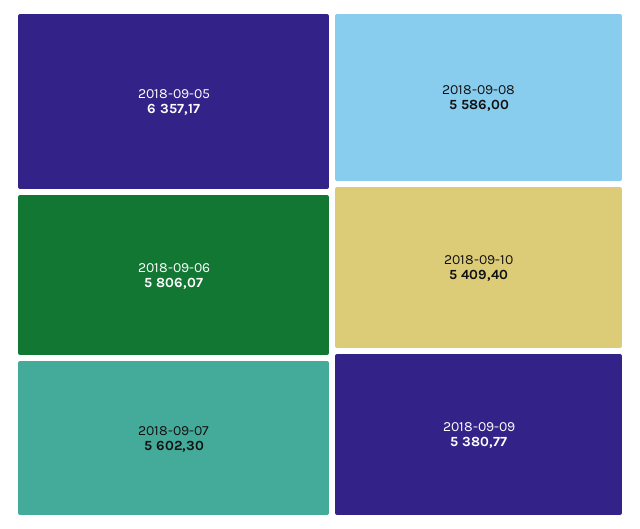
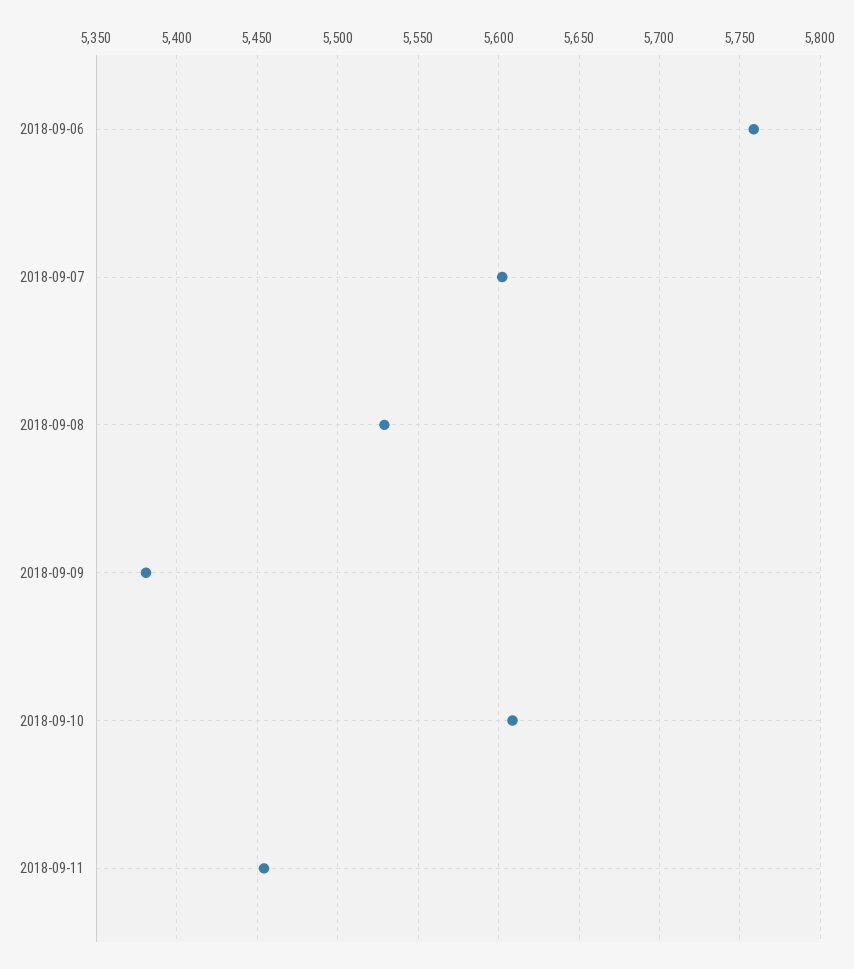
2018-09-05: 6357.17 -> none
2018-09-06: 5806.07 -> 5760
2018-09-08: 5586 -> 5530
2018-09-10: 5409.4 -> 5610
2018-09-11: none -> 5455

